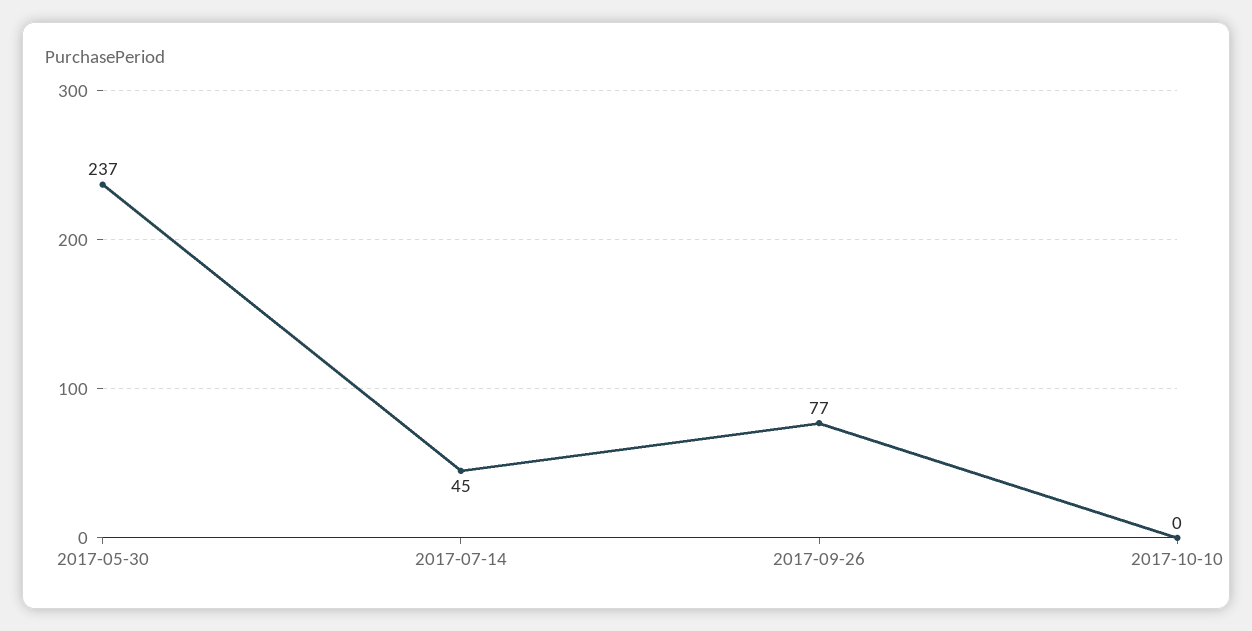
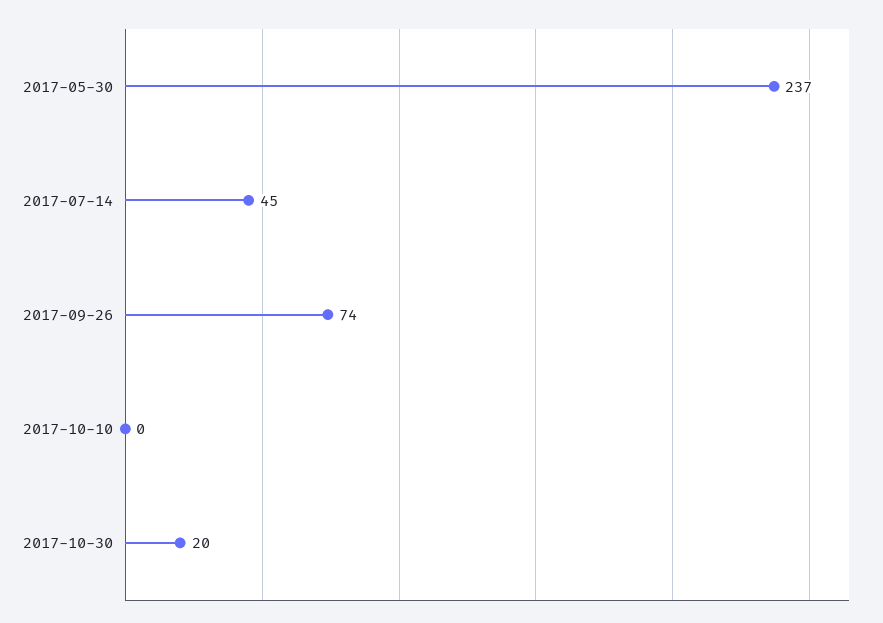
2017-09-26: 77 -> 74
2017-10-30: none -> 20

